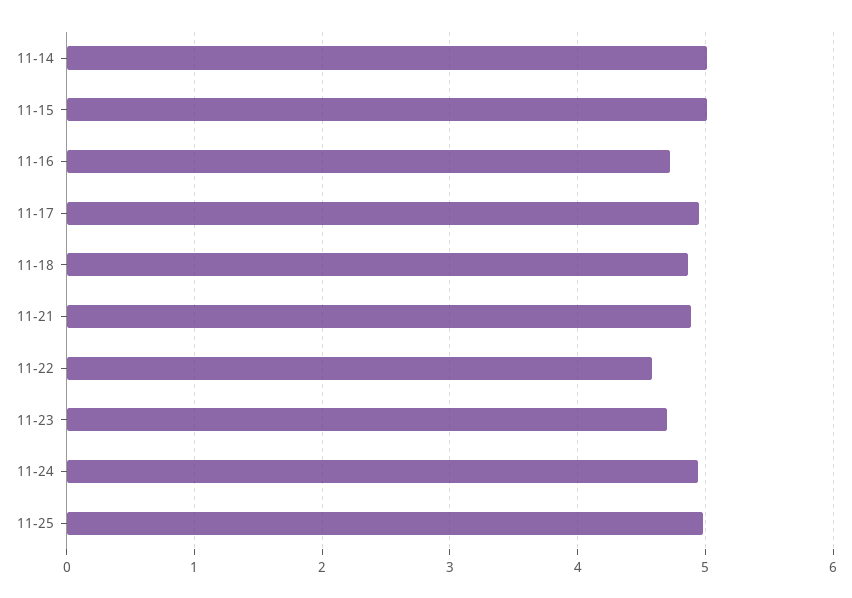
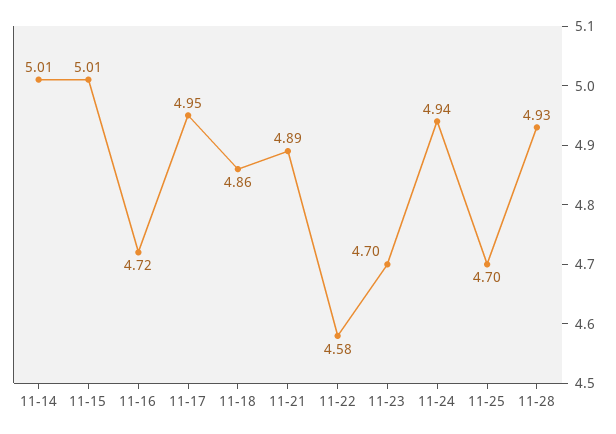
11-25: 5 -> 4.7
11-28: none -> 4.93

